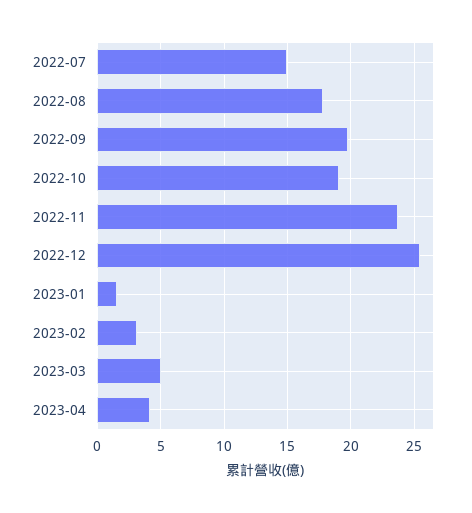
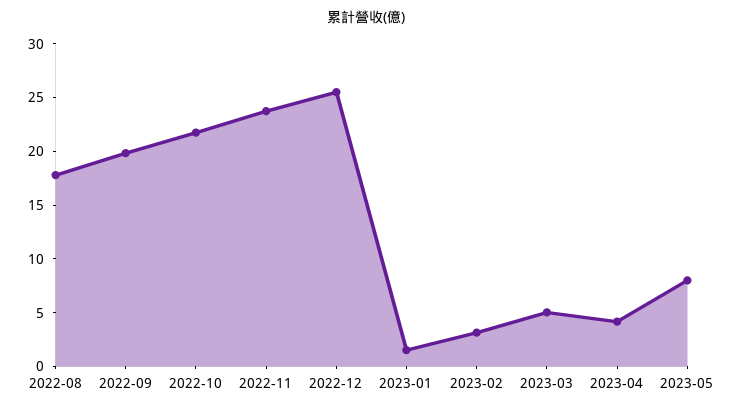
2022-07: 15 -> none
2022-10: 19 -> 22
2023-05: none -> 8

